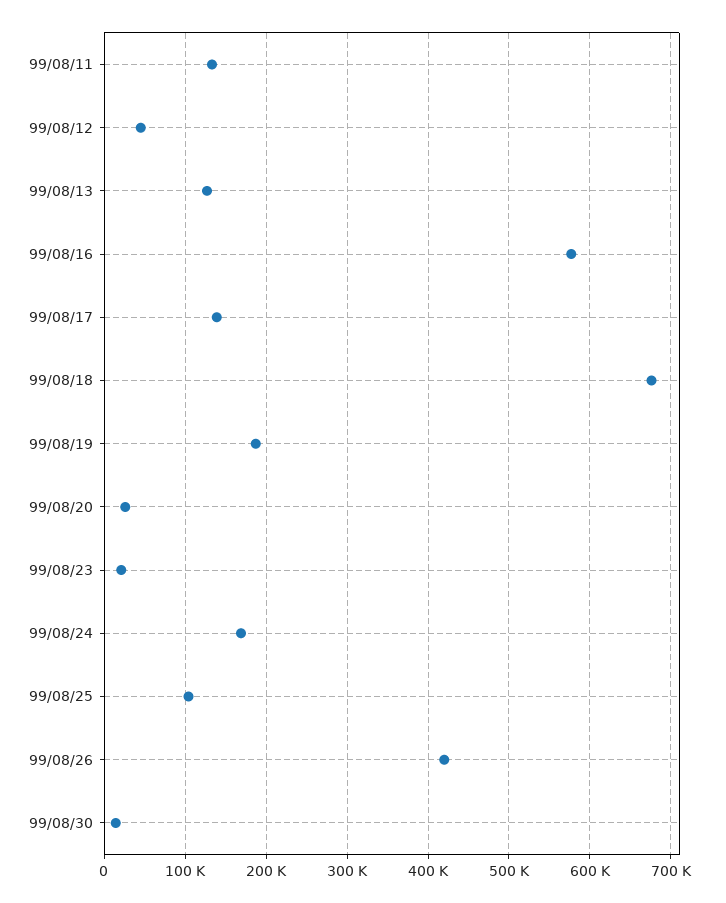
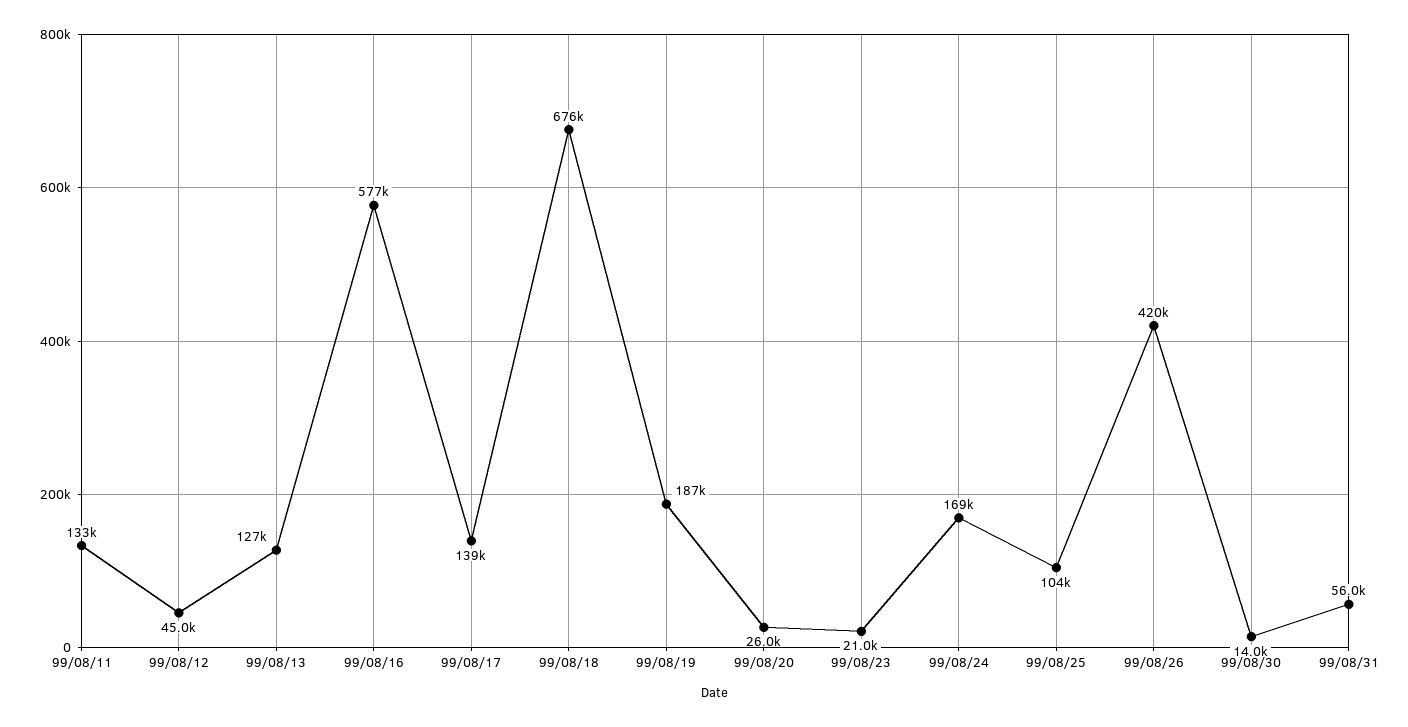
99/08/31: none -> 56000

